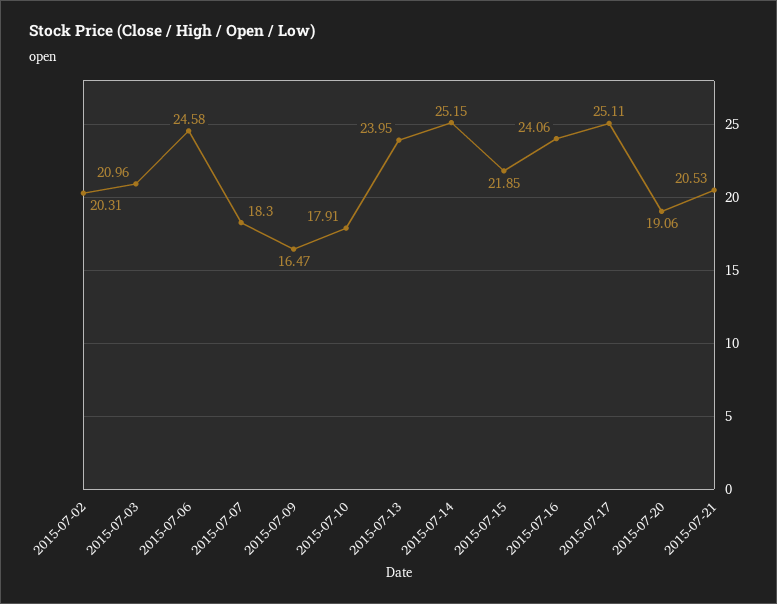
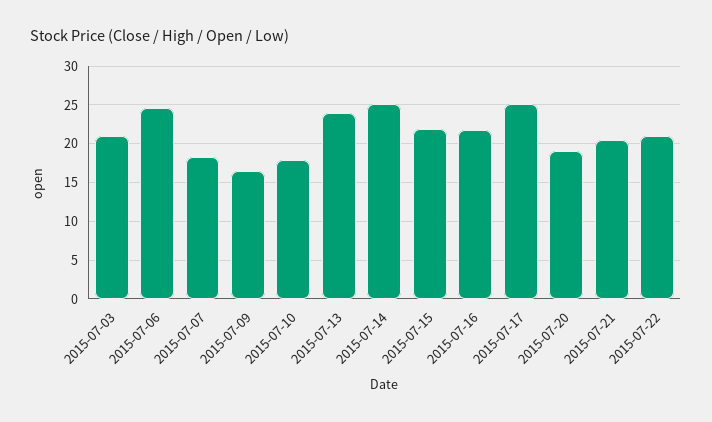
2015-07-02: 20.31 -> none
2015-07-16: 24.06 -> 22
2015-07-22: none -> 21

